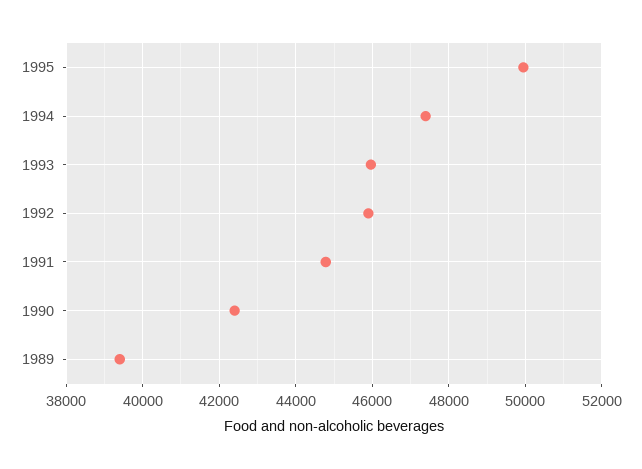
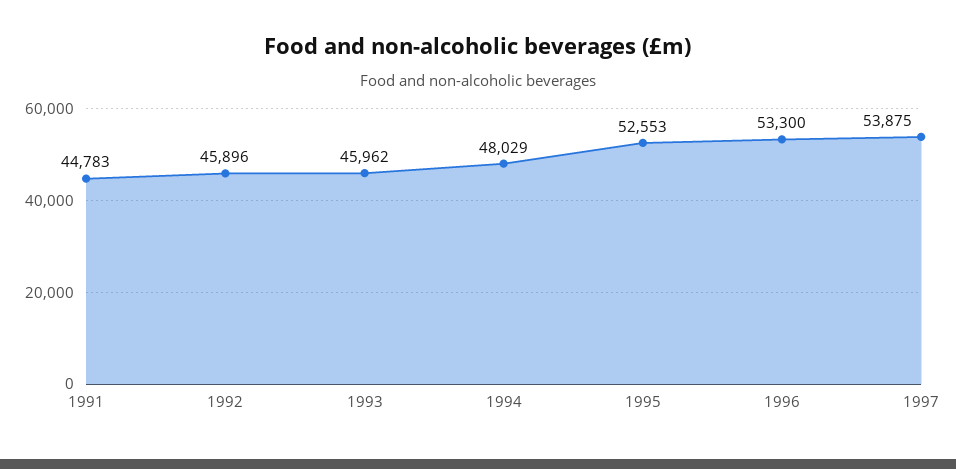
1995: 50000 -> 52553
1994: 47400 -> 48029
1990: 42400 -> none
1989: 39400 -> none
1996: none -> 53300
1997: none -> 53875

